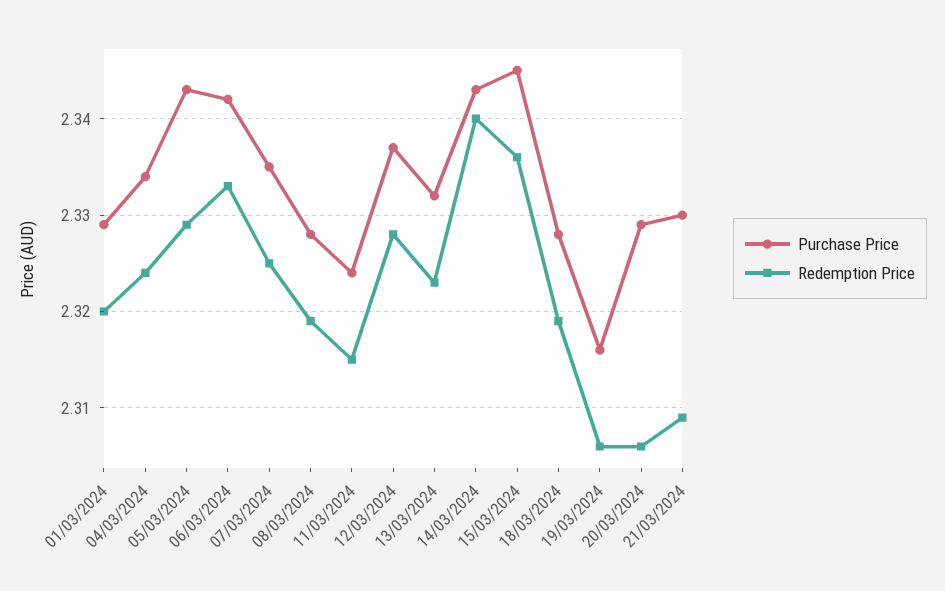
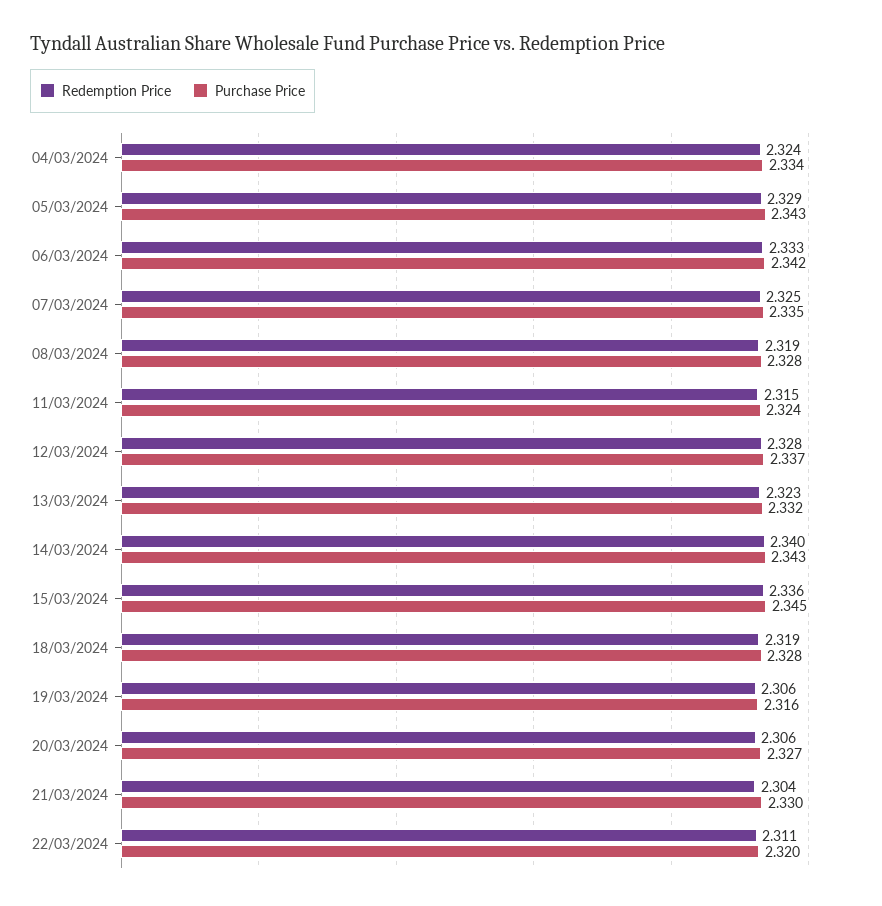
Purchase Price, 01/03/2024: 2.329 -> none
Redemption Price, 01/03/2024: 2.32 -> none
Purchase Price, 20/03/2024: 2.329 -> 2.327
Redemption Price, 21/03/2024: 2.309 -> 2.304
Redemption Price, 22/03/2024: none -> 2.311
Purchase Price, 22/03/2024: none -> 2.32

